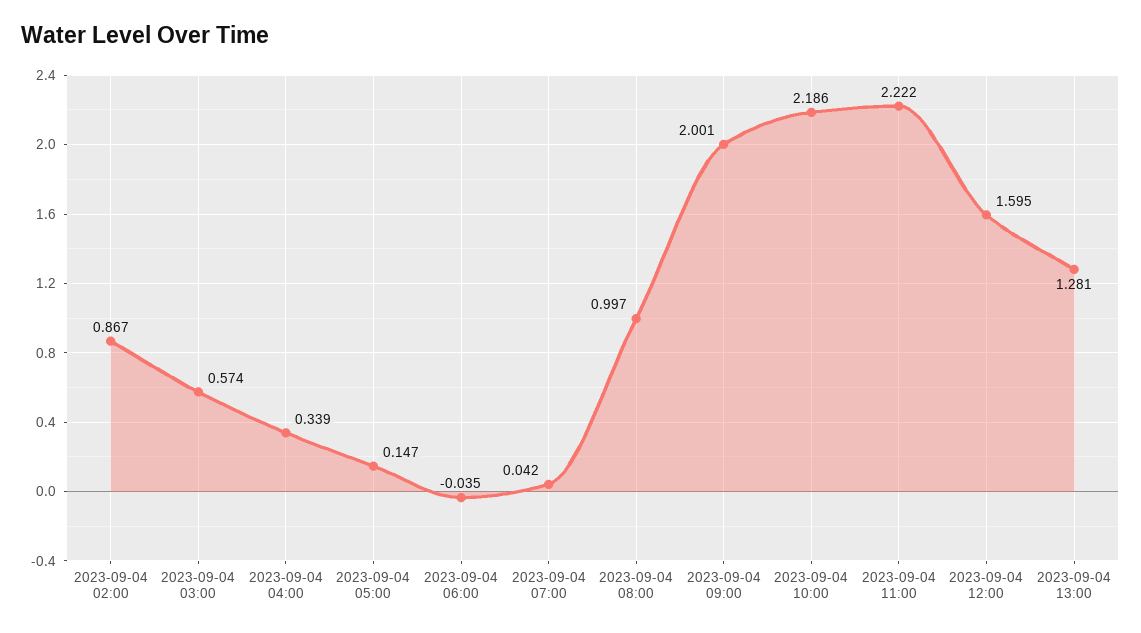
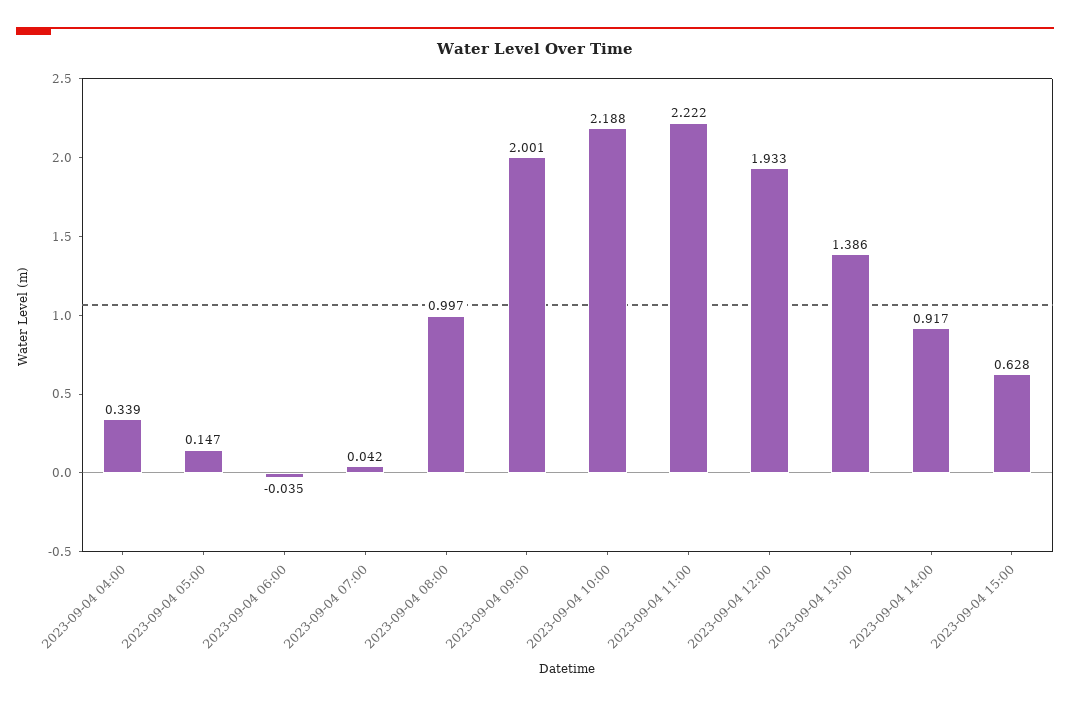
2023-09-04 02:00: 0.867 -> none
2023-09-04 03:00: 0.574 -> none
2023-09-04 10:00: 2.186 -> 2.188
2023-09-04 12:00: 1.595 -> 1.933
2023-09-04 13:00: 1.281 -> 1.386
2023-09-04 14:00: none -> 0.917
2023-09-04 15:00: none -> 0.628

